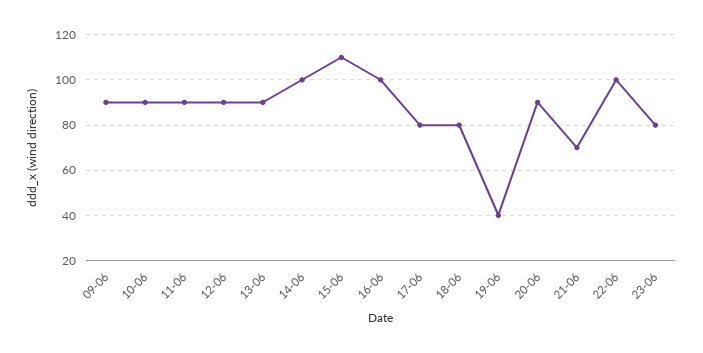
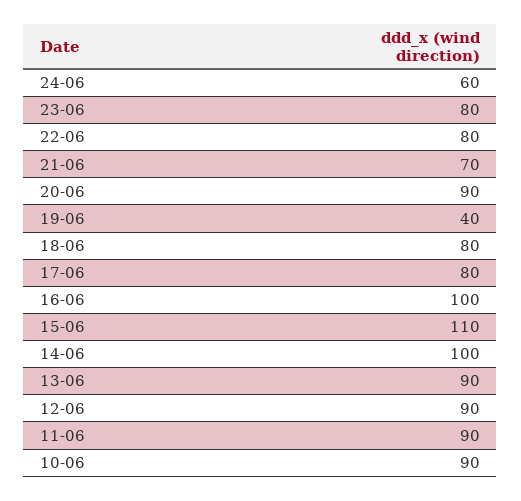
09-06: 90 -> none
22-06: 100 -> 80
24-06: none -> 60

